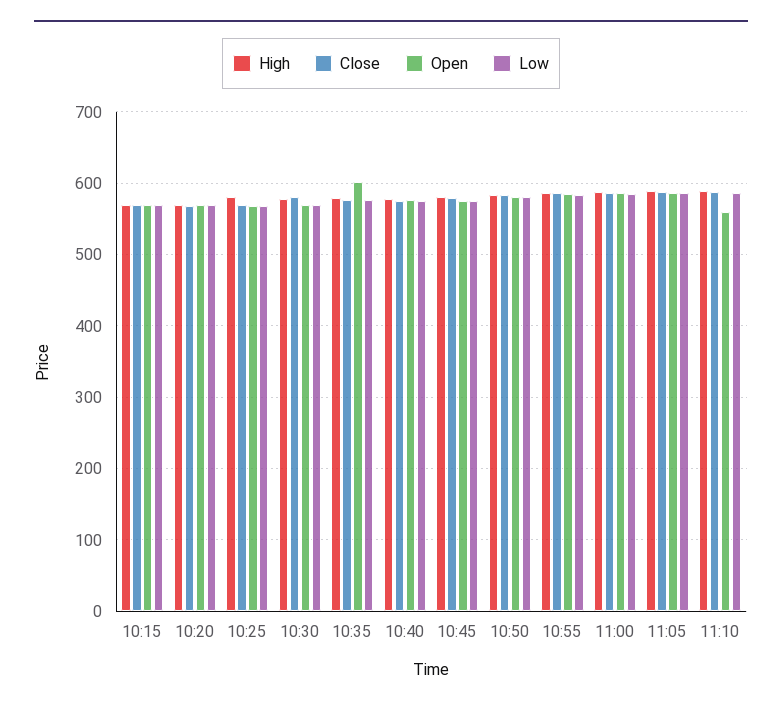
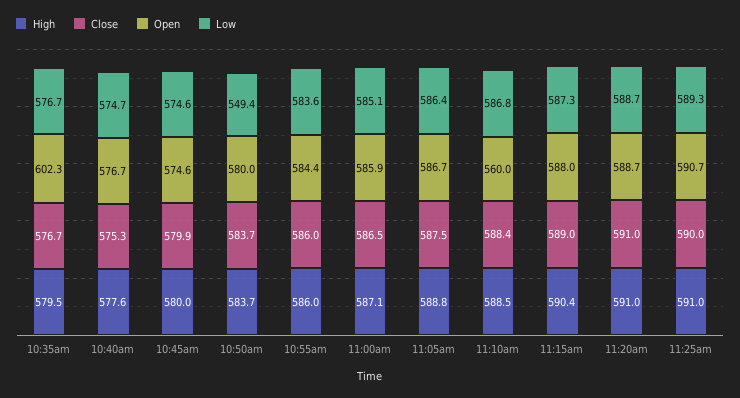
High, 10:15: 570 -> none
Close, 10:15: 570 -> none
Open, 10:15: 570 -> none
Low, 10:15: 570 -> none
High, 10:20: 570 -> none
Close, 10:20: 570 -> none
Open, 10:20: 570 -> none
Low, 10:20: 570 -> none
High, 10:25: 580 -> none
Close, 10:25: 570 -> none
Open, 10:25: 570 -> none
Low, 10:25: 570 -> none
High, 10:30: 580 -> none
Close, 10:30: 580 -> none
Open, 10:30: 570 -> none
Low, 10:30: 570 -> none
Low, 10:50: 580 -> 549.4
High, 11:15am: none -> 590.4
Close, 11:15am: none -> 589
Open, 11:15am: none -> 588
Low, 11:15am: none -> 587.3
High, 11:20am: none -> 591
Close, 11:20am: none -> 591
Open, 11:20am: none -> 588.7
Low, 11:20am: none -> 588.7
High, 11:25am: none -> 591
Close, 11:25am: none -> 590
Open, 11:25am: none -> 590.7
Low, 11:25am: none -> 589.3

